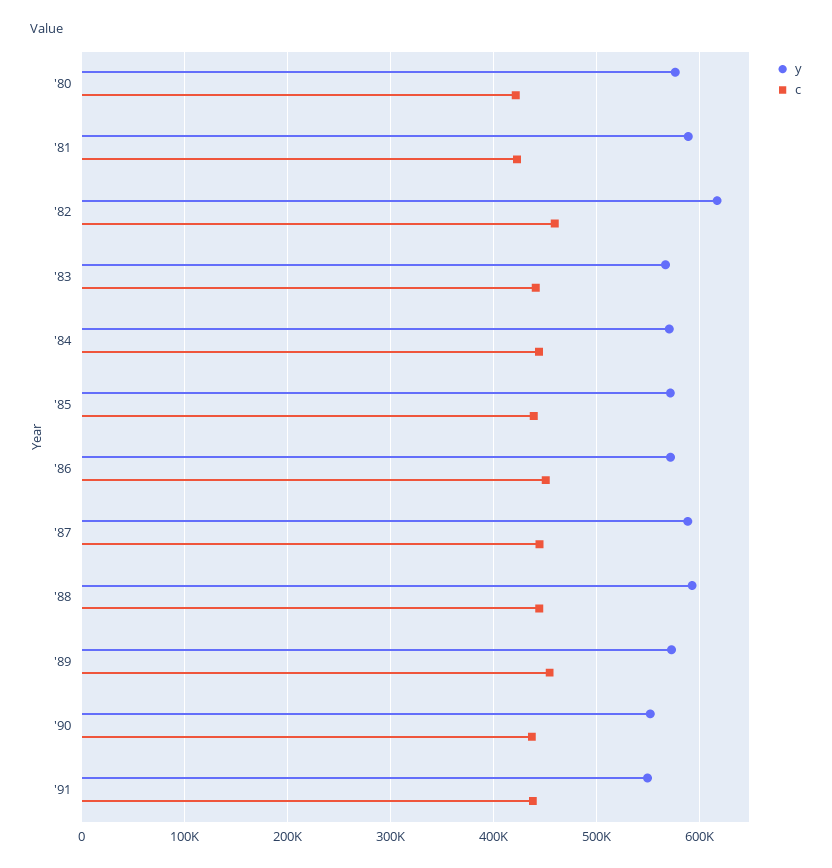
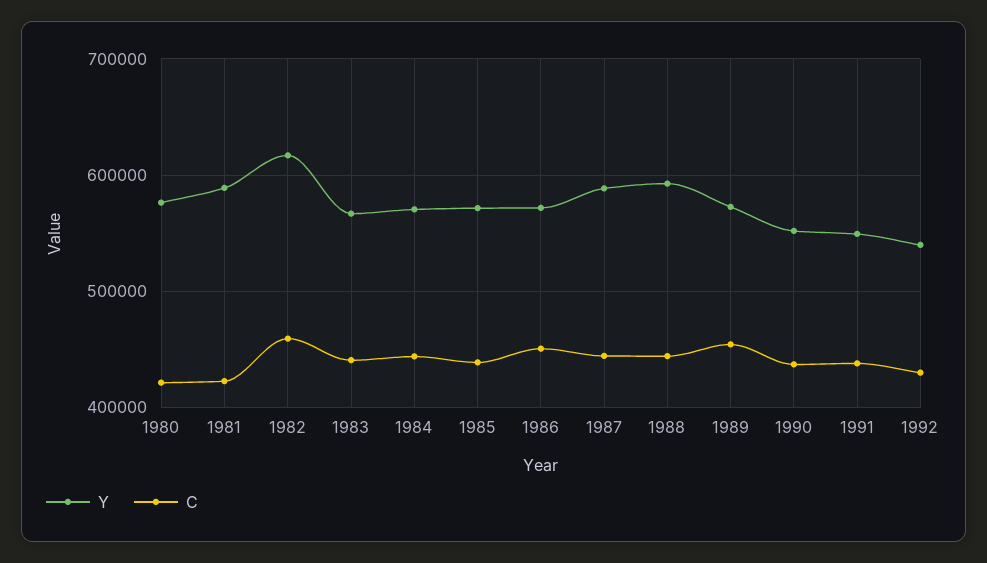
y, 1992: none -> 540000
c, 1992: none -> 430000

